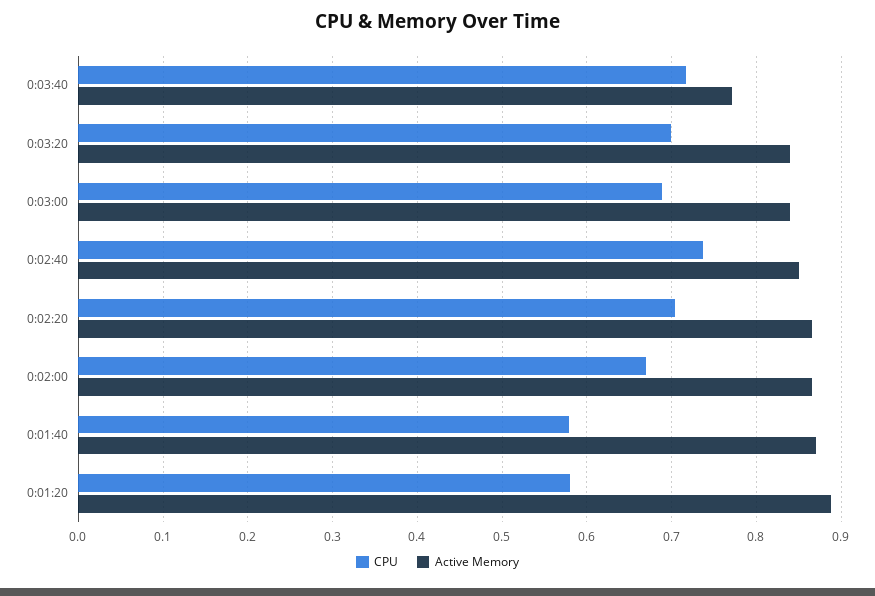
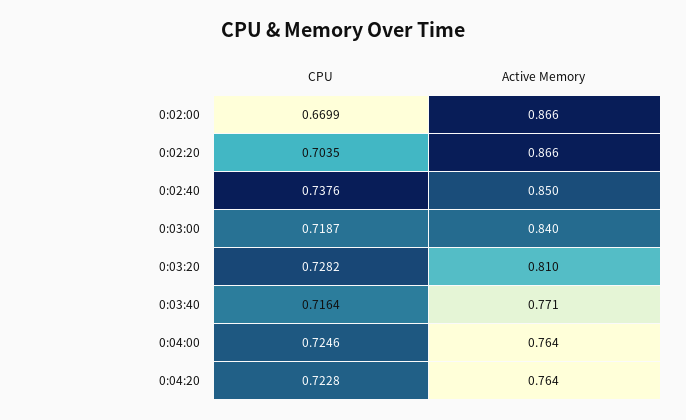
CPU, 0:03:20: 0.7 -> 0.7282
Active Memory, 0:03:20: 0.84 -> 0.81
CPU, 0:03:00: 0.69 -> 0.7187
CPU, 0:01:40: 0.58 -> none
Active Memory, 0:01:40: 0.87 -> none
CPU, 0:01:20: 0.58 -> none
Active Memory, 0:01:20: 0.89 -> none
CPU, 0:04:00: none -> 0.7246
Active Memory, 0:04:00: none -> 0.764
CPU, 0:04:20: none -> 0.7228
Active Memory, 0:04:20: none -> 0.764

